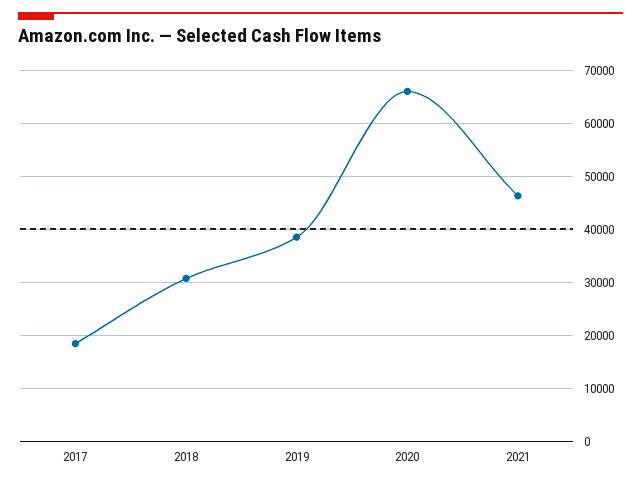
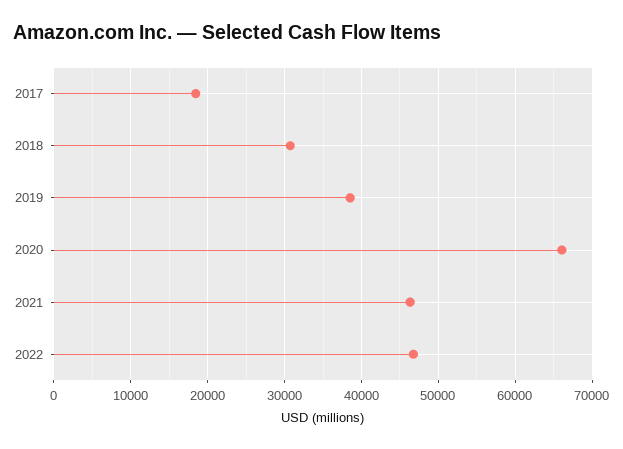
2022: none -> 47000

